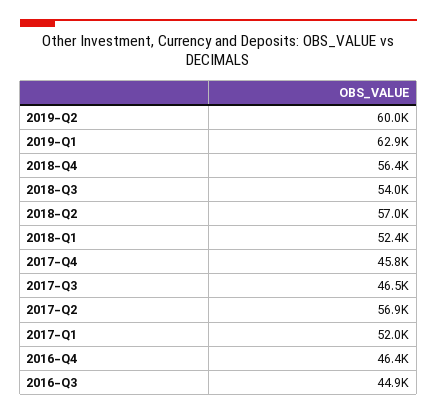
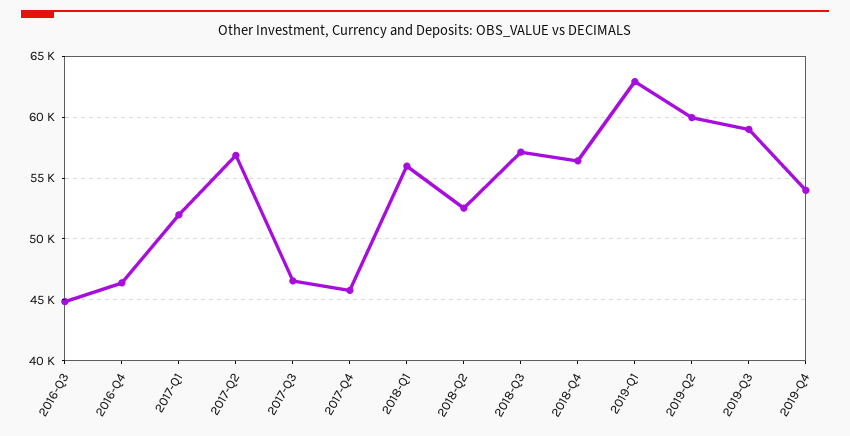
2018-Q3: 54000 -> 57000
2018-Q2: 57000 -> 52500
2018-Q1: 52400 -> 56000
2019-Q3: none -> 59000
2019-Q4: none -> 54000

